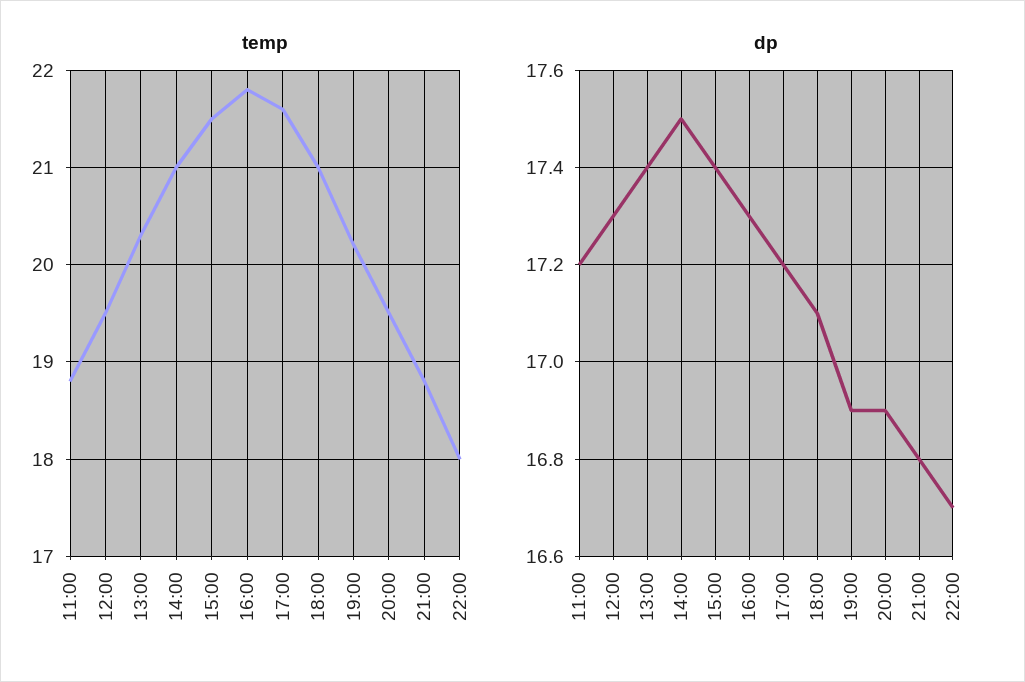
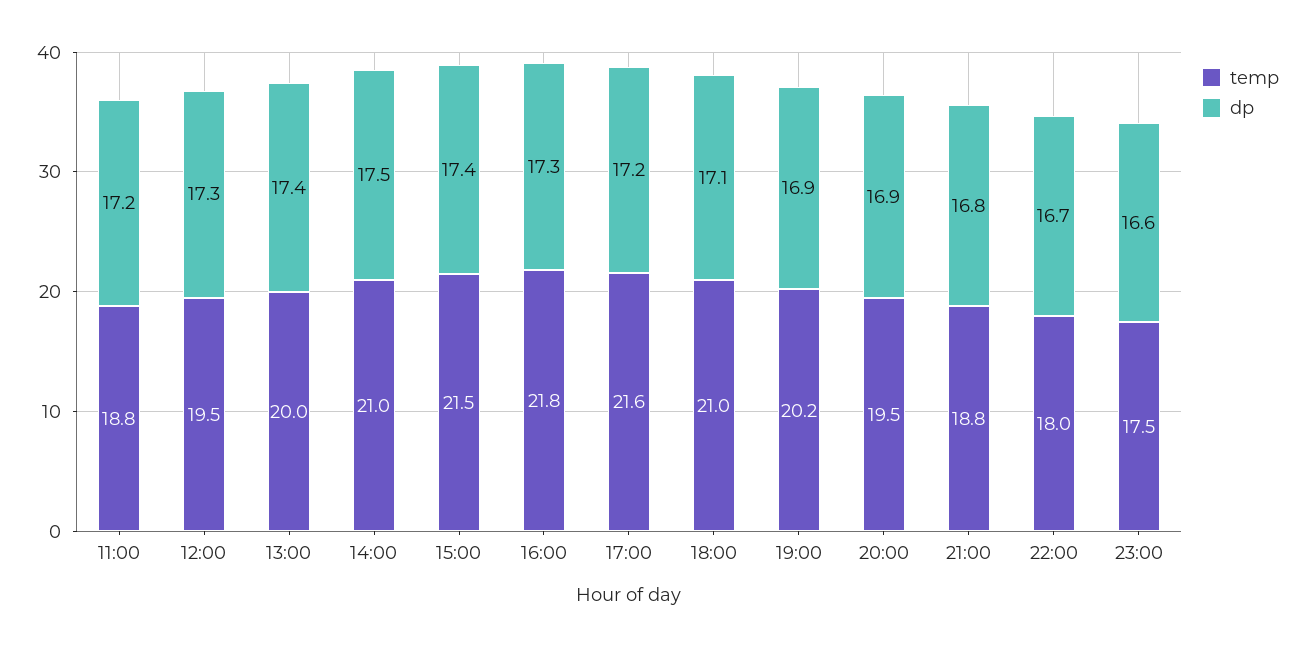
temp, 13:00: 20.3 -> 20
temp, 23:00: none -> 17.5
dp, 23:00: none -> 16.6

